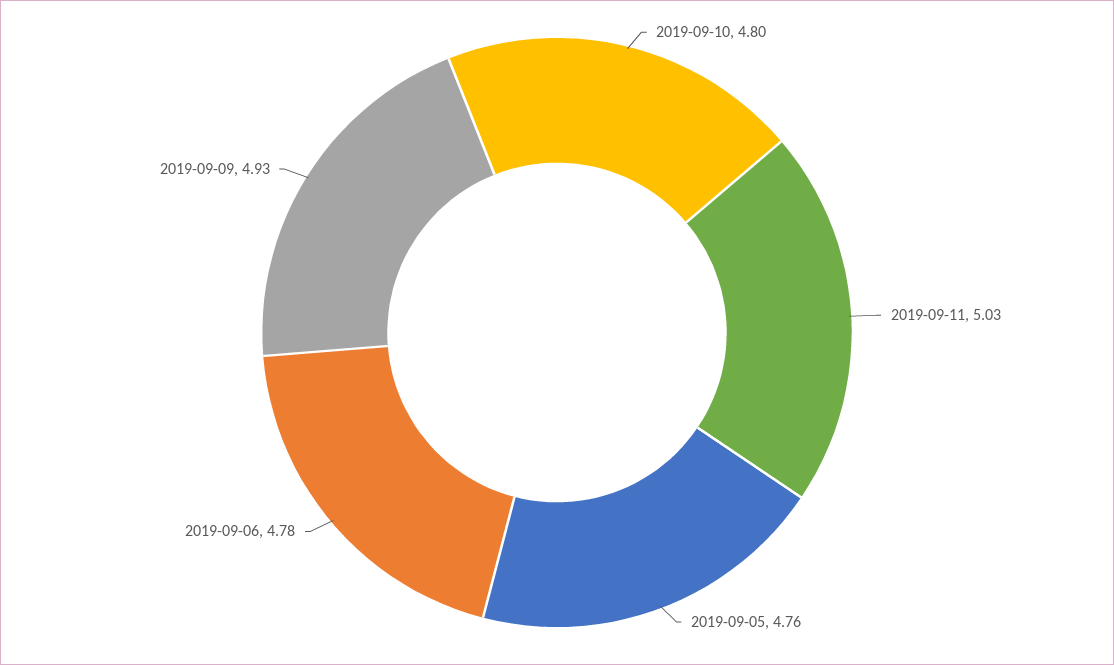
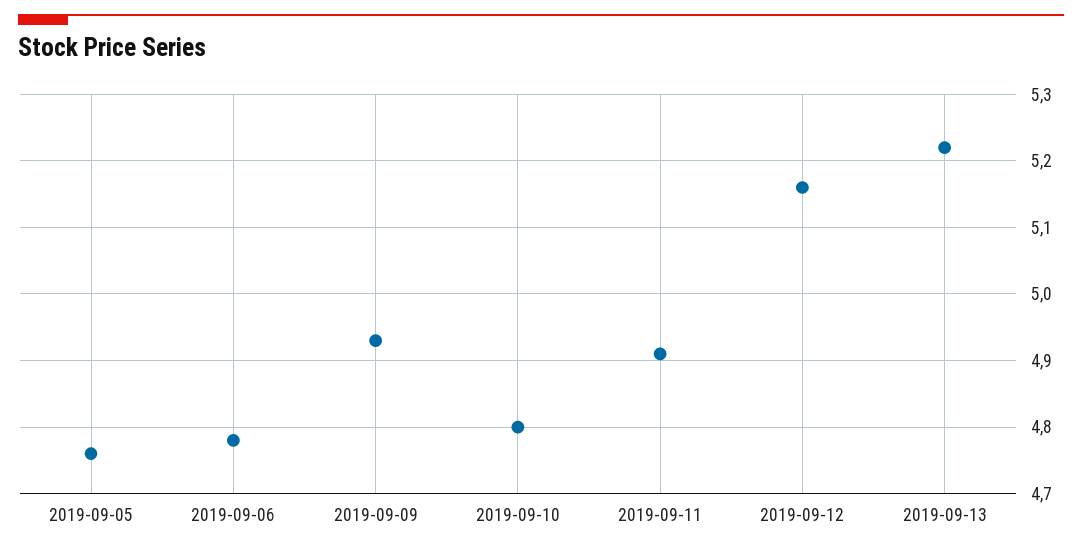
2019-09-11: 5.03 -> 4.91
2019-09-12: none -> 5.16
2019-09-13: none -> 5.22

